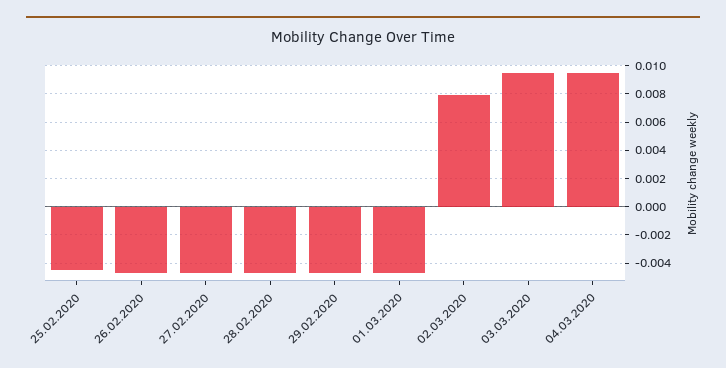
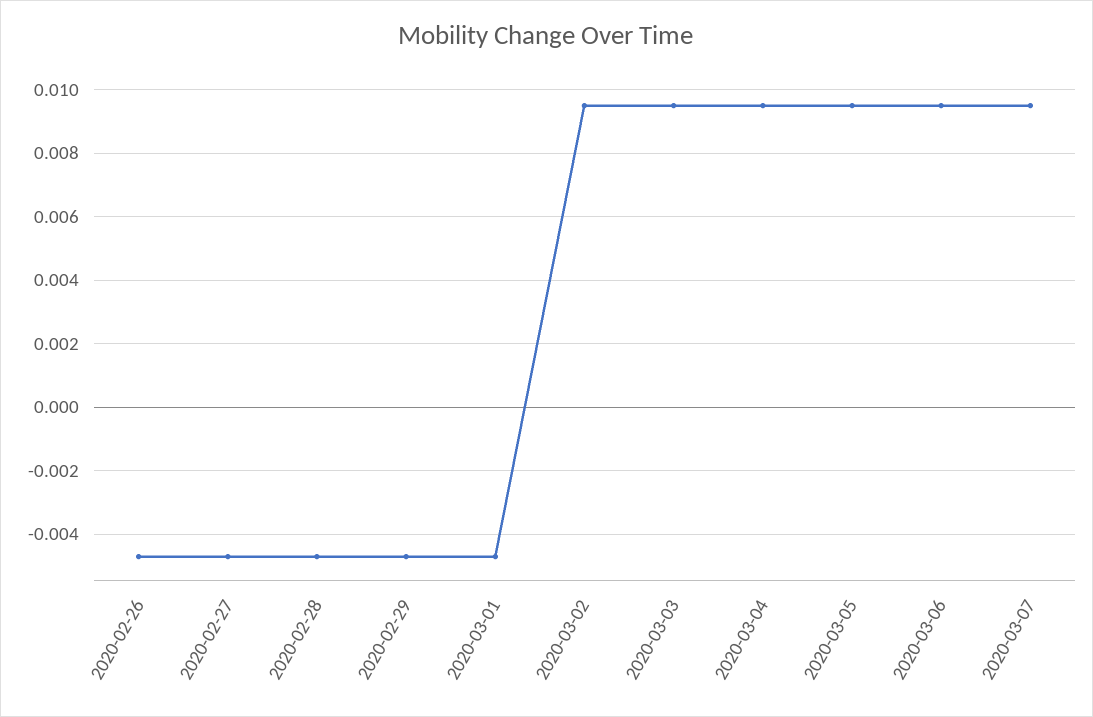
25.02.2020: -0.0045 -> none
02.03.2020: 0.008 -> 0.0095
2020-03-05: none -> 0.0095
2020-03-06: none -> 0.0095
2020-03-07: none -> 0.0095

